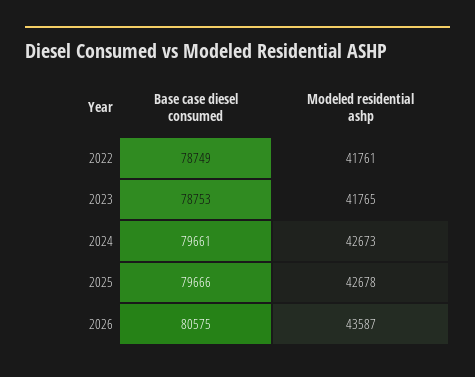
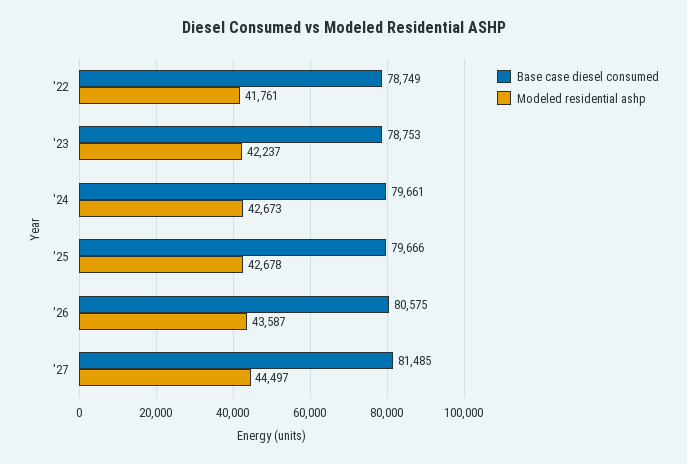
Modeled residential ashp, 2023: 41765 -> 42237
Base case diesel consumed, '27: none -> 81485
Modeled residential ashp, '27: none -> 44497

